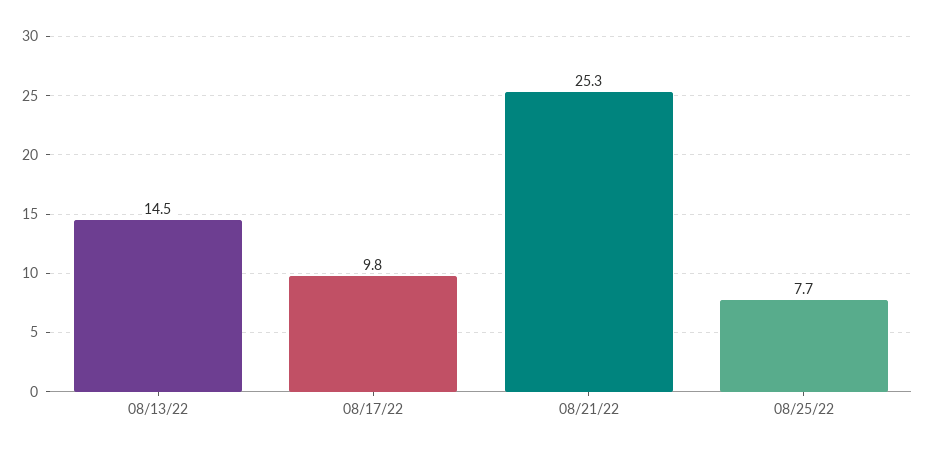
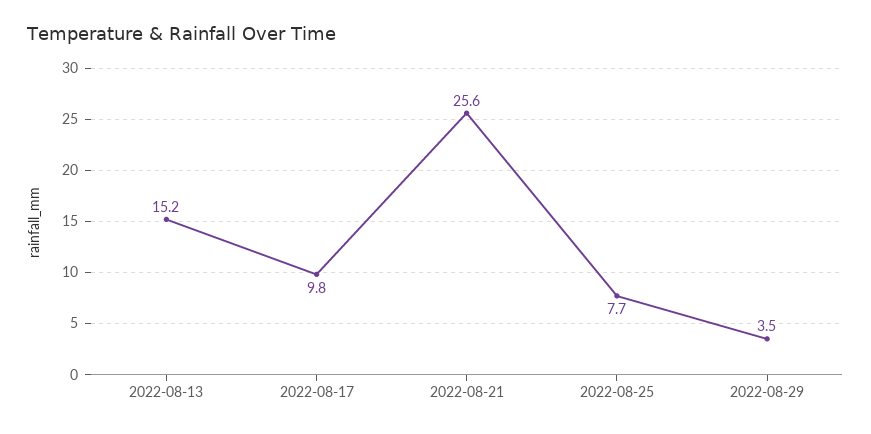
08/13/22: 14.5 -> 15.2
08/21/22: 25.3 -> 25.6
2022-08-29: none -> 3.5

